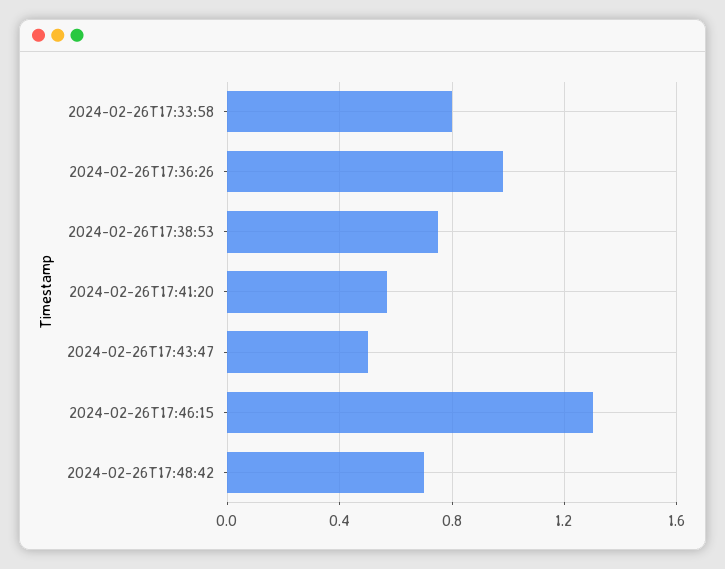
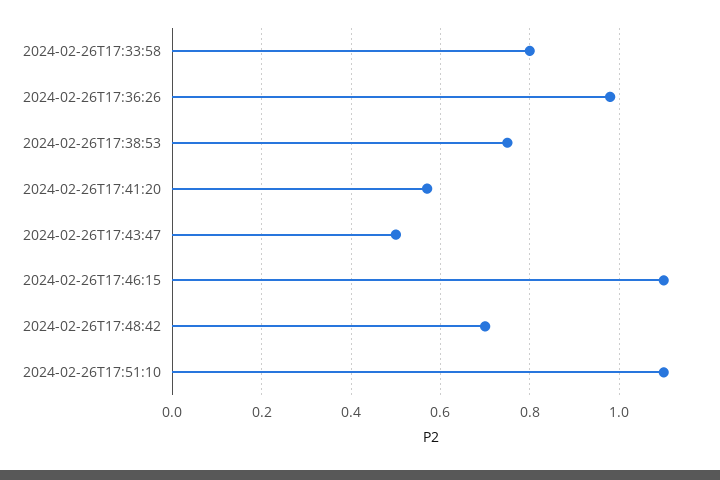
2024-02-26T17:46:15: 1.3 -> 1.1
2024-02-26T17:51:10: none -> 1.1

